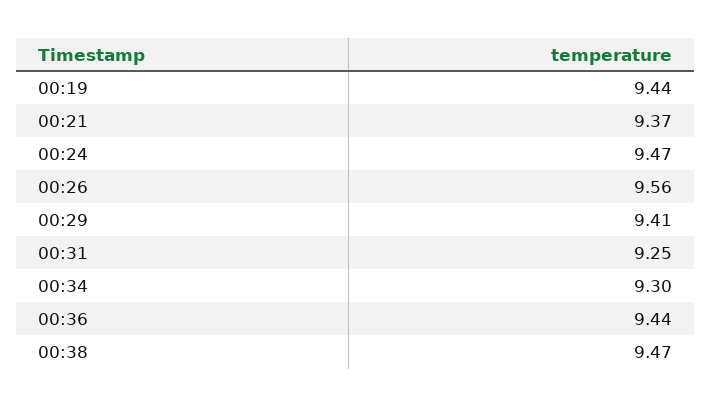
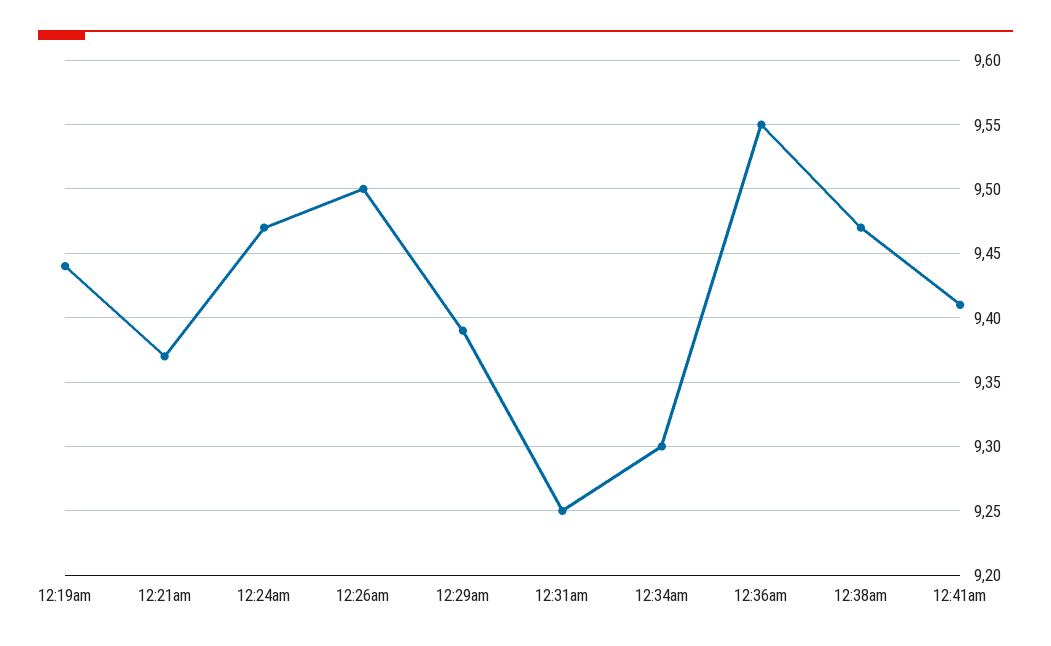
00:26: 9.56 -> 9.5
00:29: 9.41 -> 9.39
00:36: 9.44 -> 9.55
12:41am: none -> 9.41

